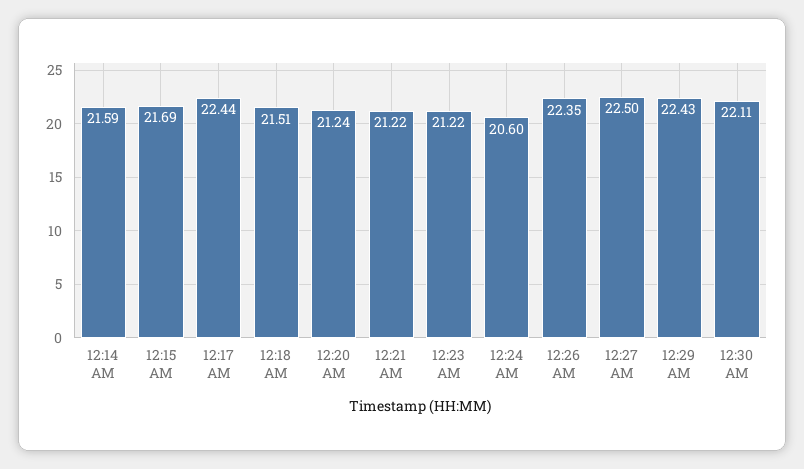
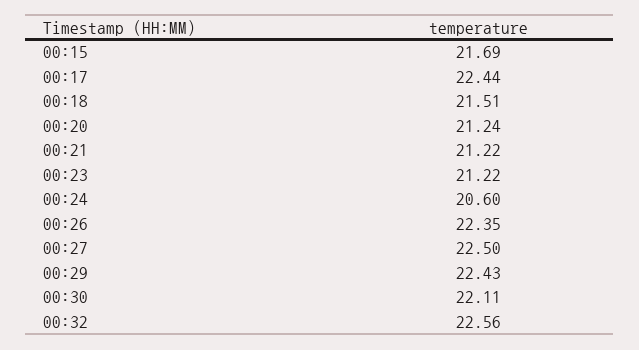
12:14 AM: 21.59 -> none
00:32: none -> 22.56

